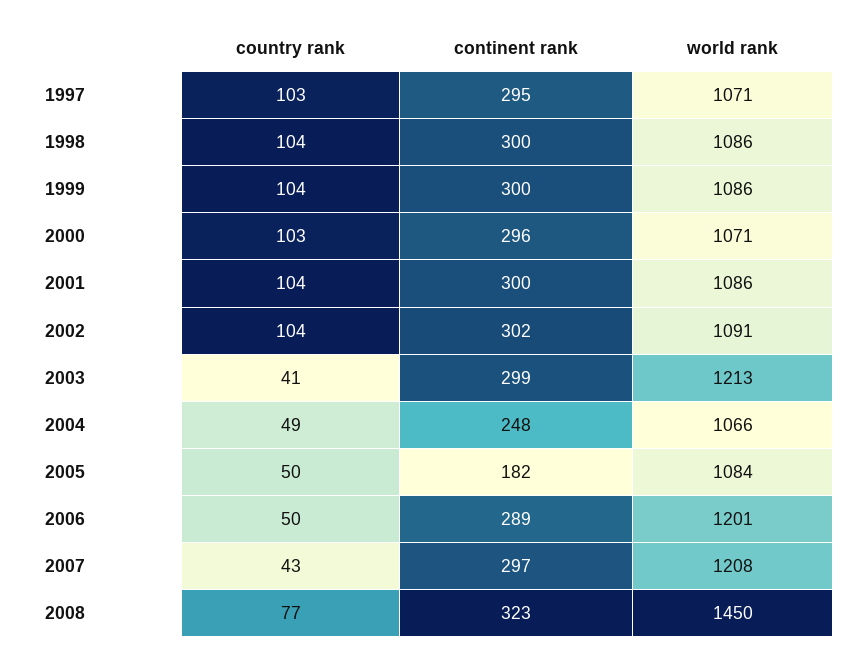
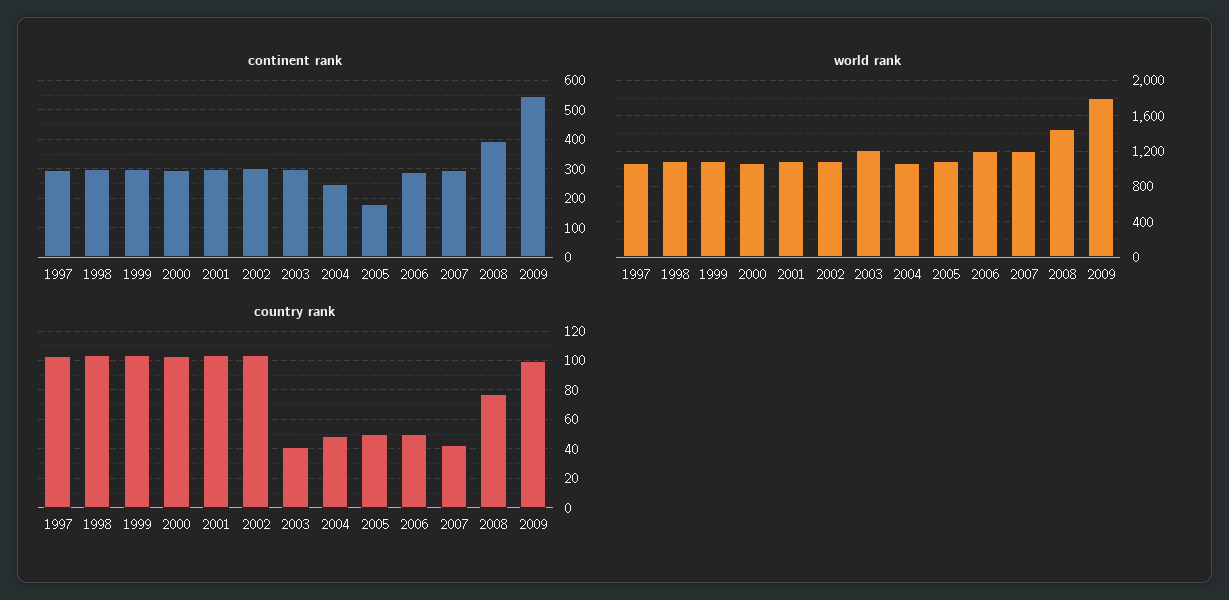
continent rank, 2008: 323 -> 400
continent rank, 2009: none -> 550
world rank, 2009: none -> 1800
country rank, 2009: none -> 100

